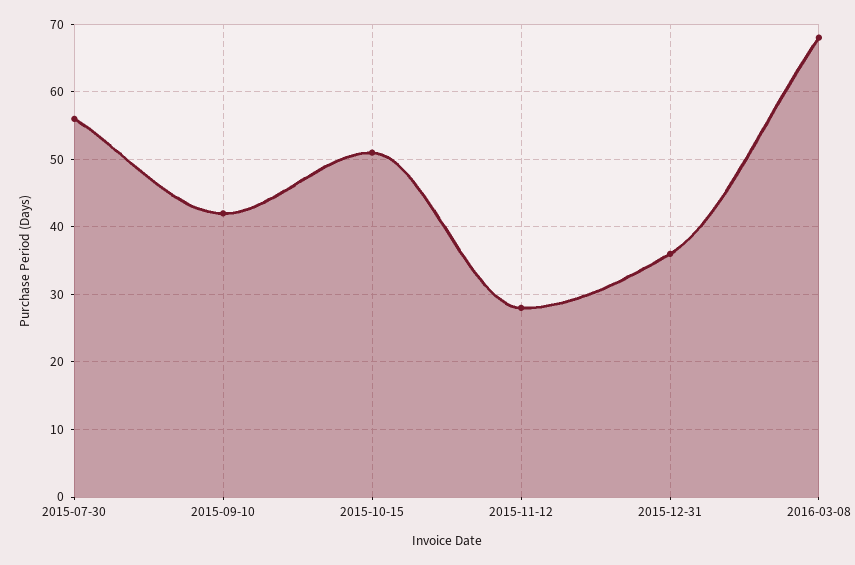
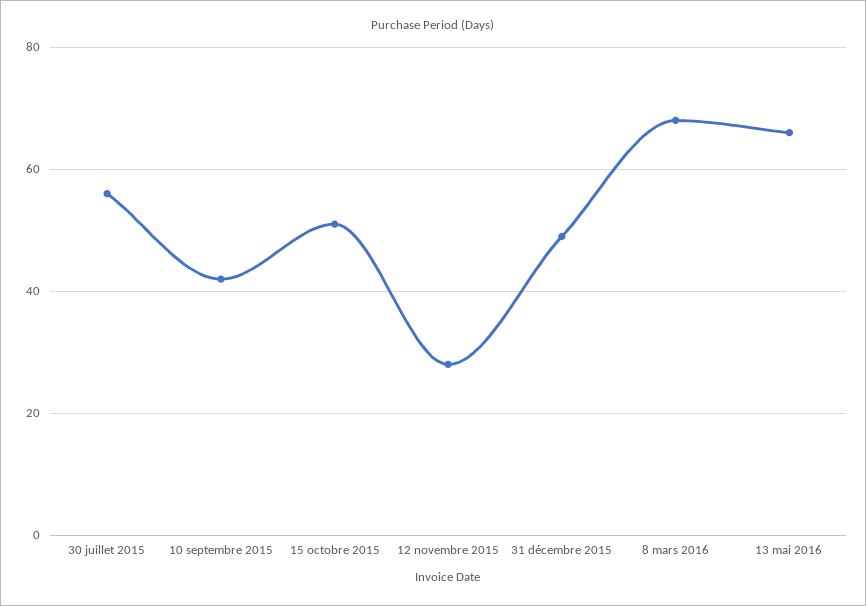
2015-12-31: 36 -> 50
13 mai 2016: none -> 65

